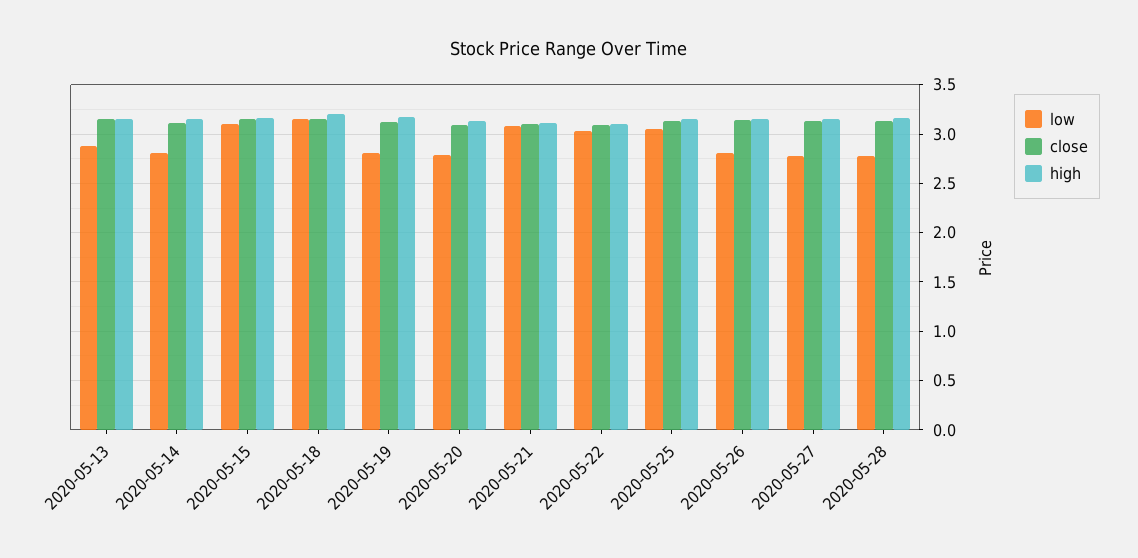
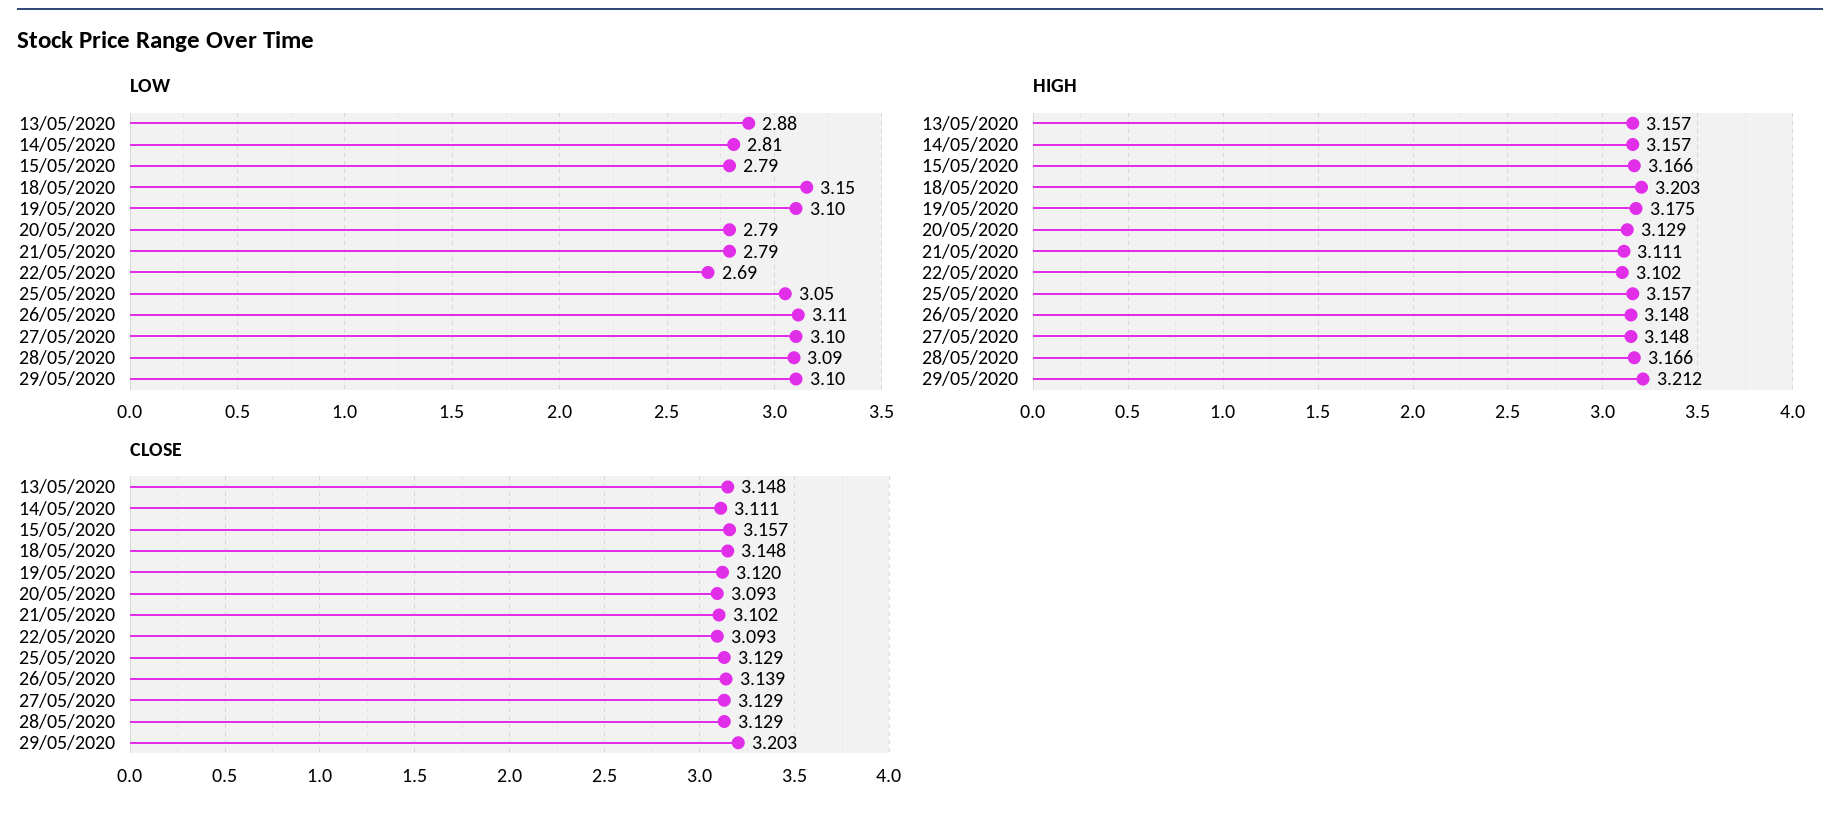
low, 2020-05-15: 3.1 -> 2.79
low, 2020-05-19: 2.8 -> 3.1
low, 2020-05-21: 3.1 -> 2.79
low, 2020-05-22: 3 -> 2.69
low, 2020-05-26: 2.8 -> 3.11
low, 2020-05-27: 2.8 -> 3.1
low, 2020-05-28: 2.8 -> 3.09
low, 29/05/2020: none -> 3.1
high, 29/05/2020: none -> 3.212
close, 29/05/2020: none -> 3.203

